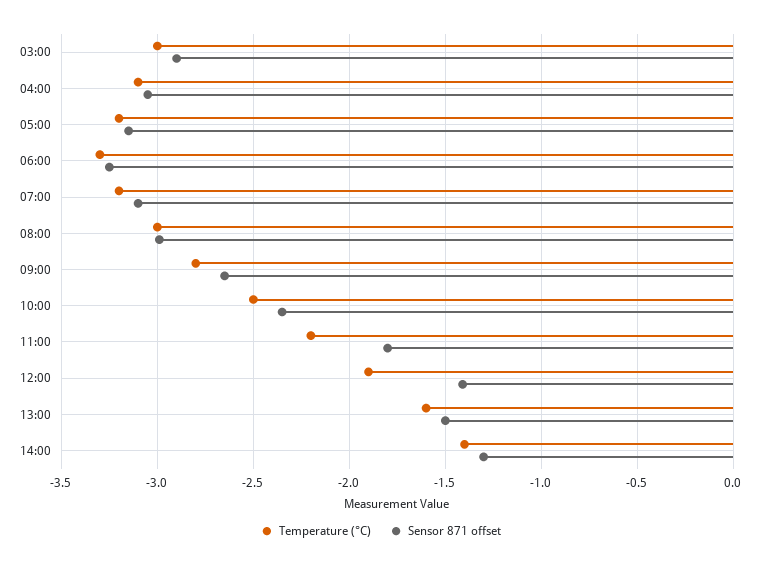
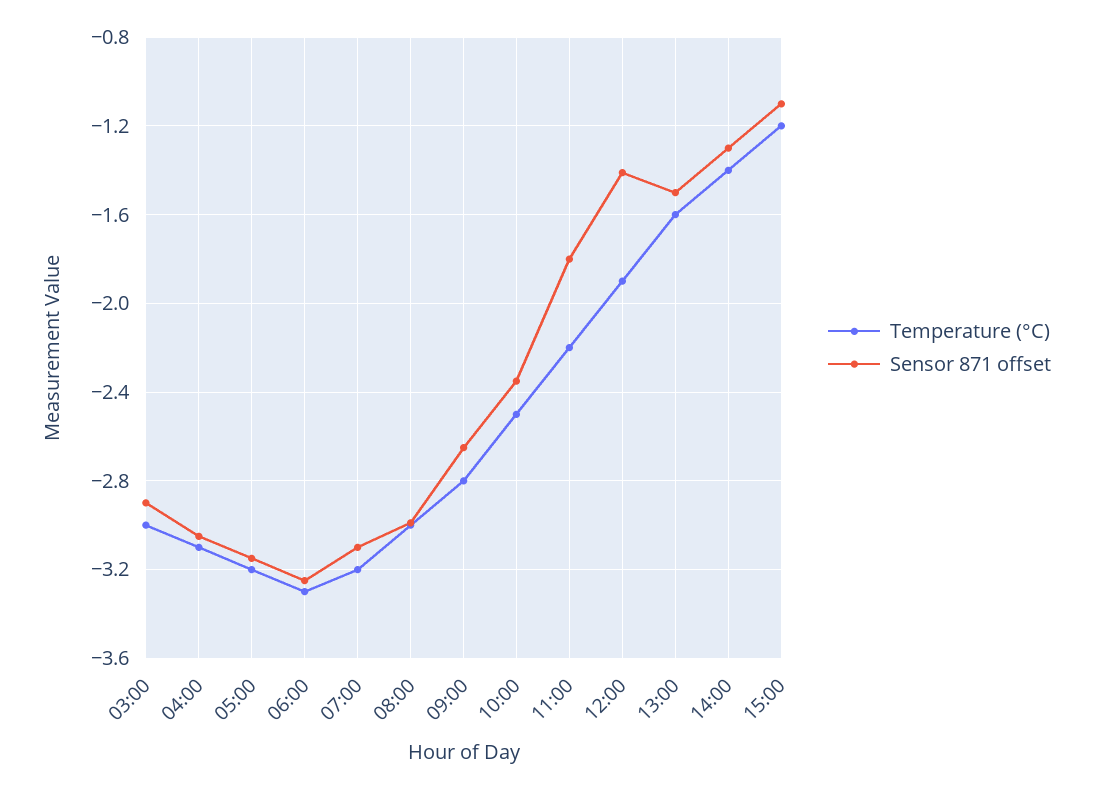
Temperature (°C), 15:00: none -> -1.2
Sensor 871 offset, 15:00: none -> -1.1

